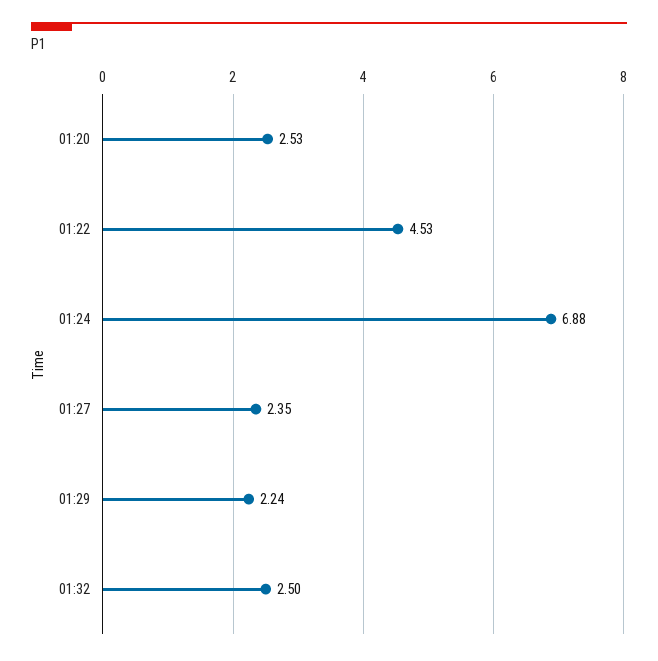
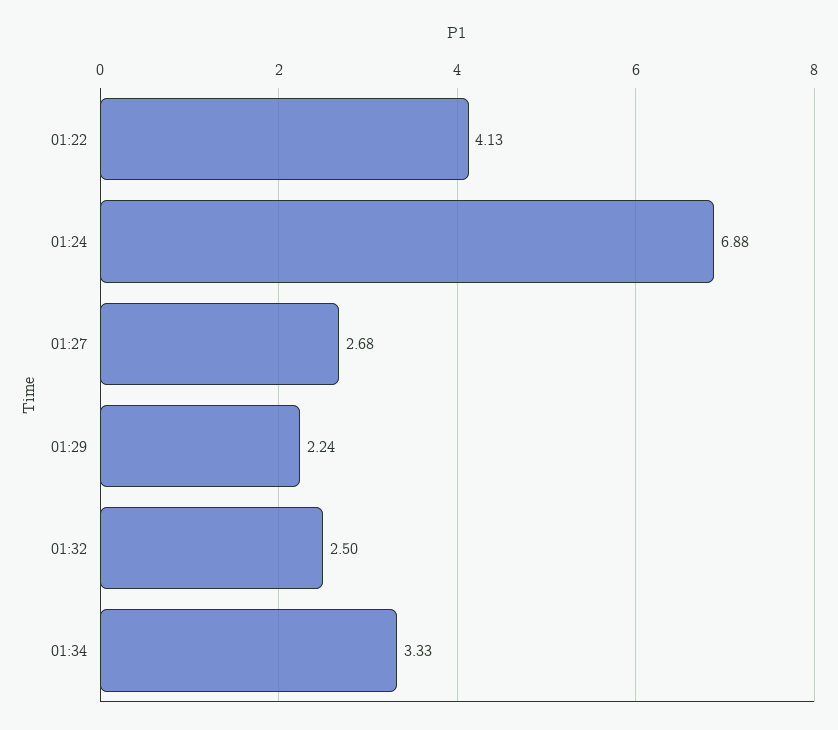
01:20: 2.53 -> none
01:22: 4.53 -> 4.13
01:27: 2.35 -> 2.68
01:34: none -> 3.33

